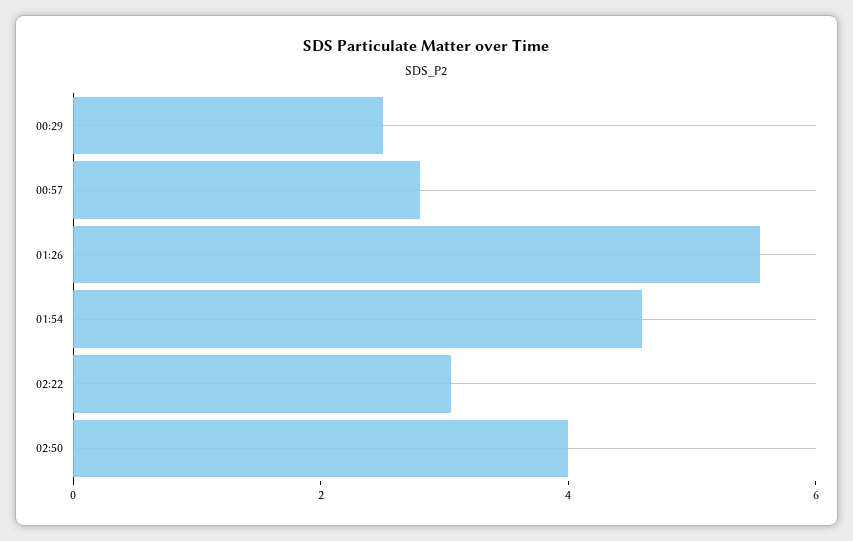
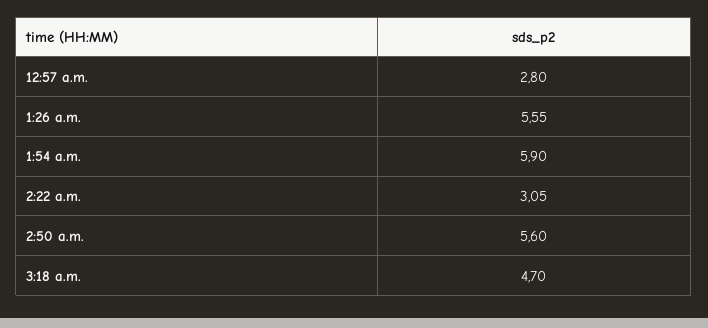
00:29: 2.5 -> none
01:54: 4.5 -> 5.9
02:50: 4 -> 5.6
3:18 a.m.: none -> 4.7

